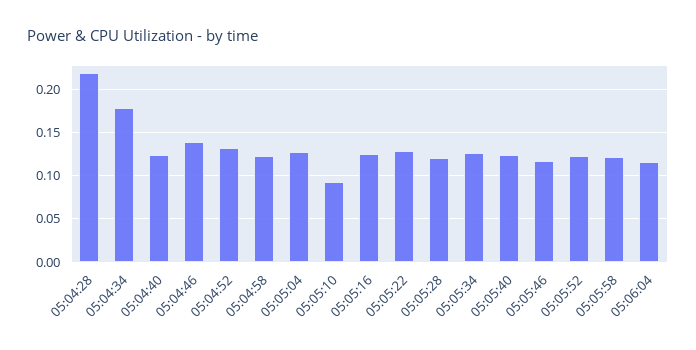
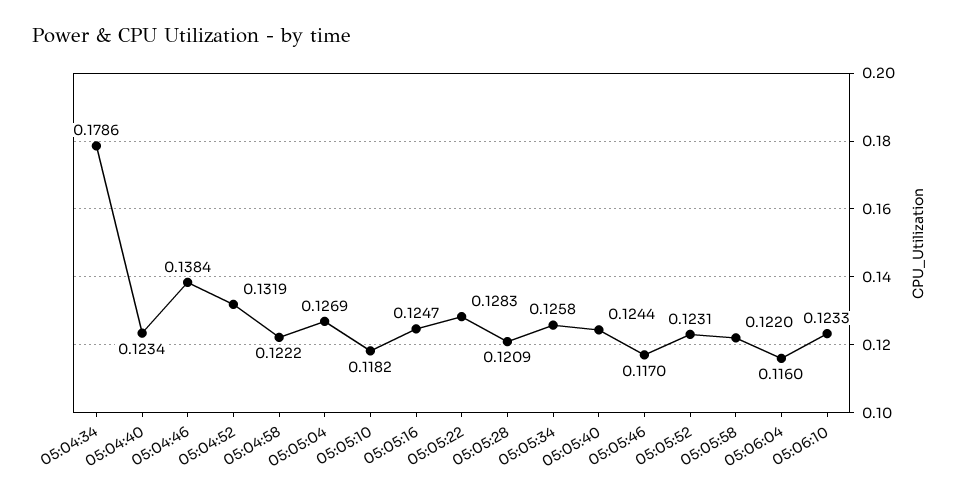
05:04:28: 0.22 -> none
05:05:10: 0.09 -> 0.1182
05:06:10: none -> 0.1233

